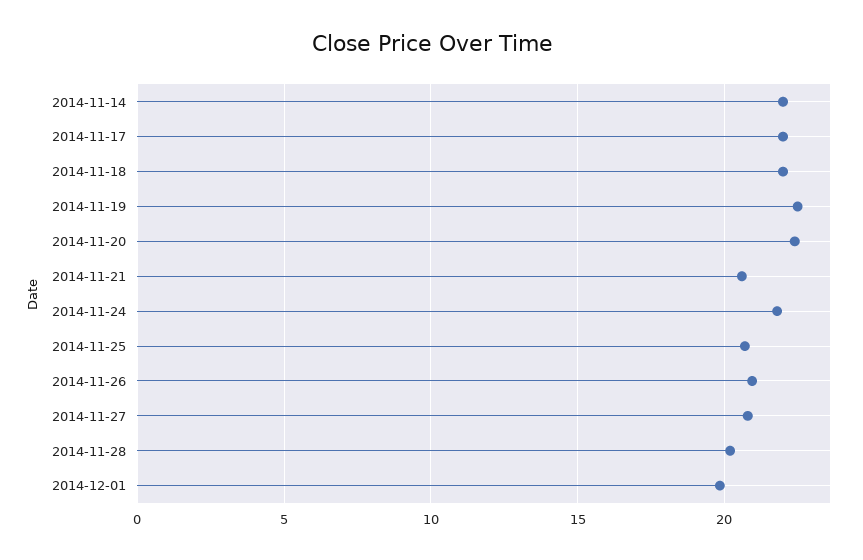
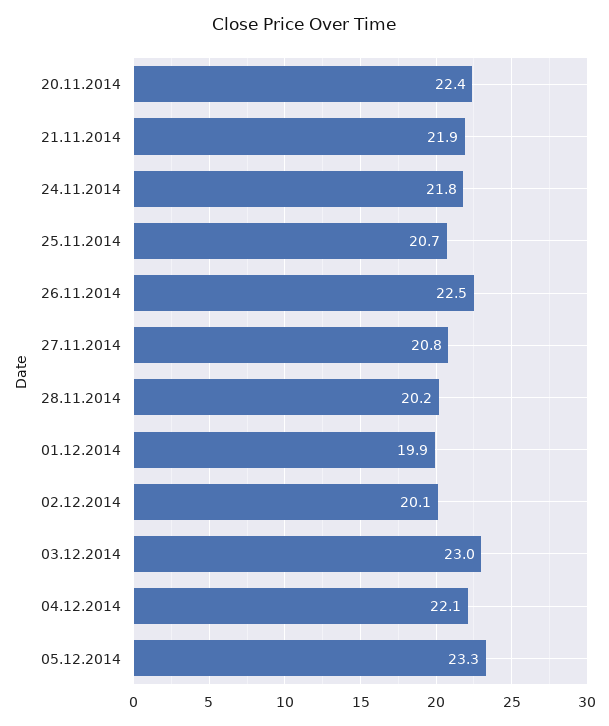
2014-11-14: 22 -> none
2014-11-17: 22 -> none
2014-11-18: 22 -> none
2014-11-19: 22.5 -> none
2014-11-21: 20.5 -> 21.9
2014-11-26: 21 -> 22.5
02.12.2014: none -> 20.1
03.12.2014: none -> 23
04.12.2014: none -> 22.1
05.12.2014: none -> 23.3

